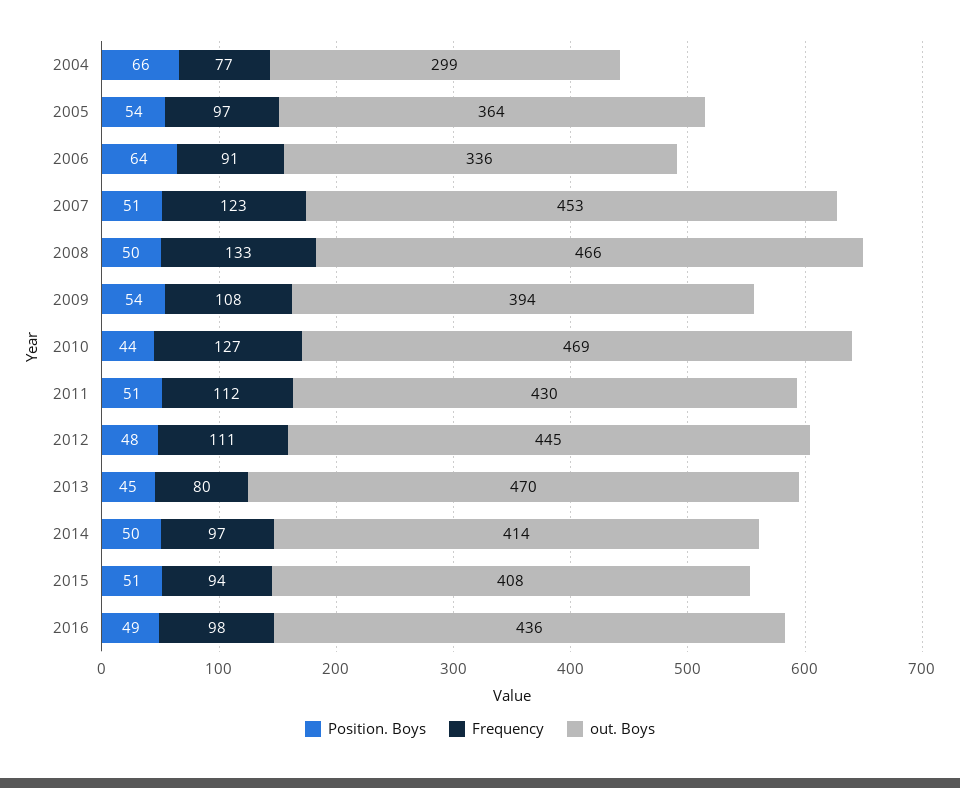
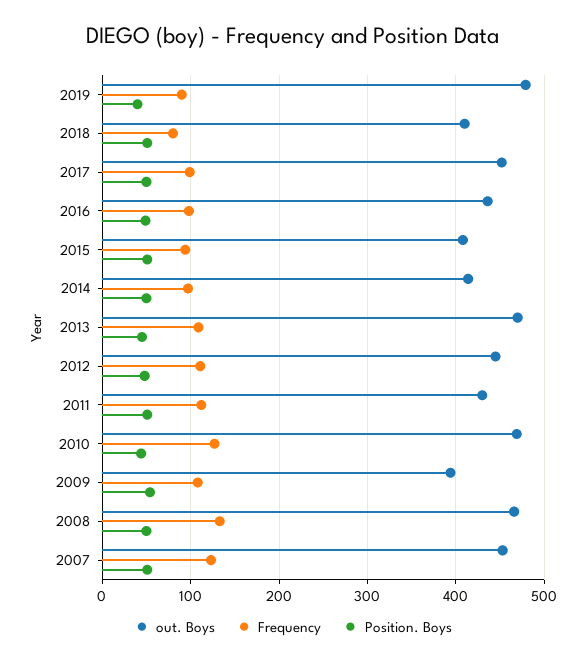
Position. Boys, 2004: 66 -> none
Frequency, 2004: 77 -> none
out. Boys, 2004: 299 -> none
Position. Boys, 2005: 54 -> none
Frequency, 2005: 97 -> none
out. Boys, 2005: 364 -> none
Position. Boys, 2006: 64 -> none
Frequency, 2006: 91 -> none
out. Boys, 2006: 336 -> none
Frequency, 2013: 80 -> 110
out. Boys, 2019: none -> 480
Frequency, 2019: none -> 90
Position. Boys, 2019: none -> 40
out. Boys, 2018: none -> 410
Frequency, 2018: none -> 80
Position. Boys, 2018: none -> 50
out. Boys, 2017: none -> 450
Frequency, 2017: none -> 100
Position. Boys, 2017: none -> 50

